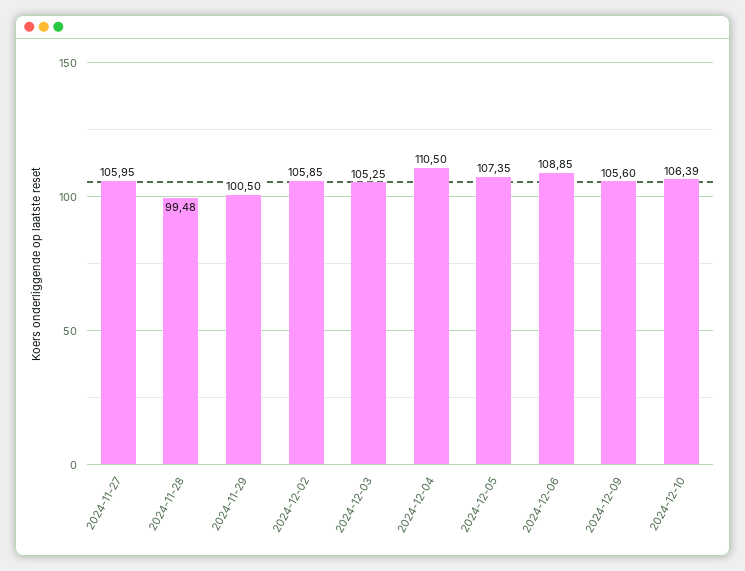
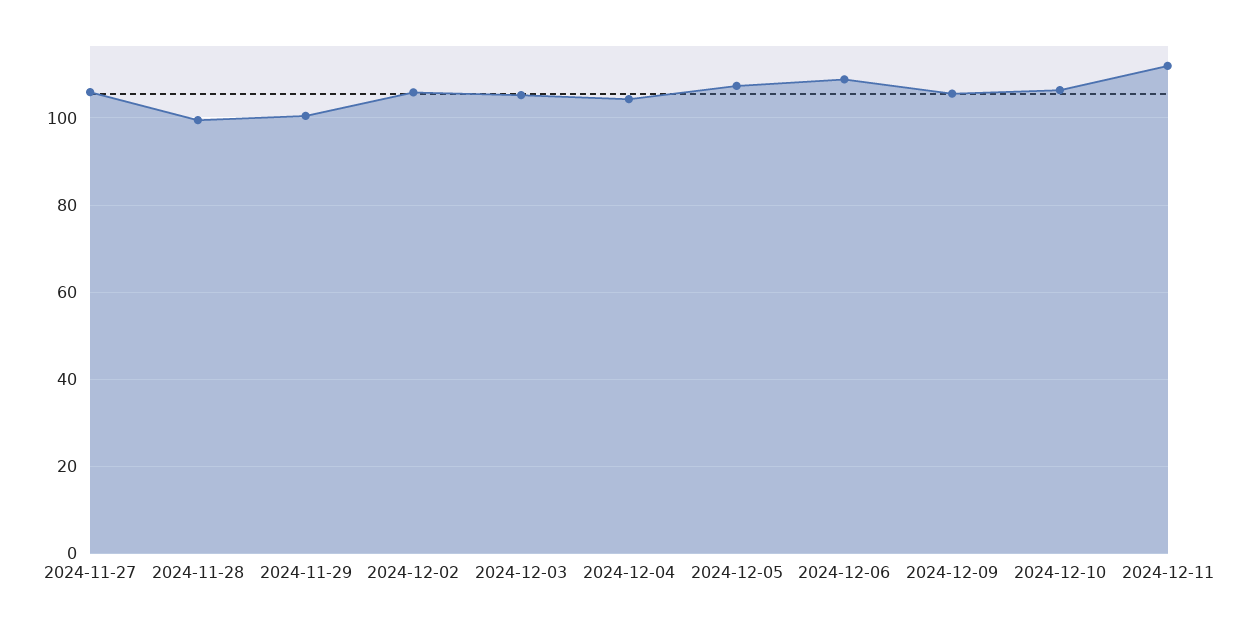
2024-12-04: 110.5 -> 104
2024-12-11: none -> 112

